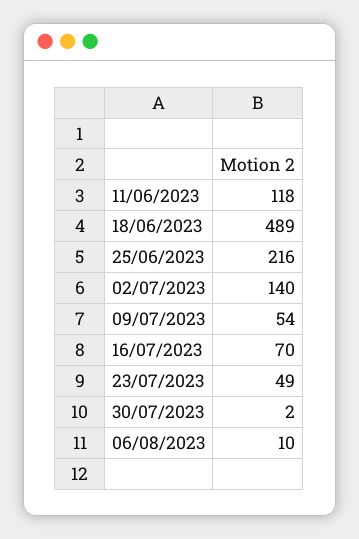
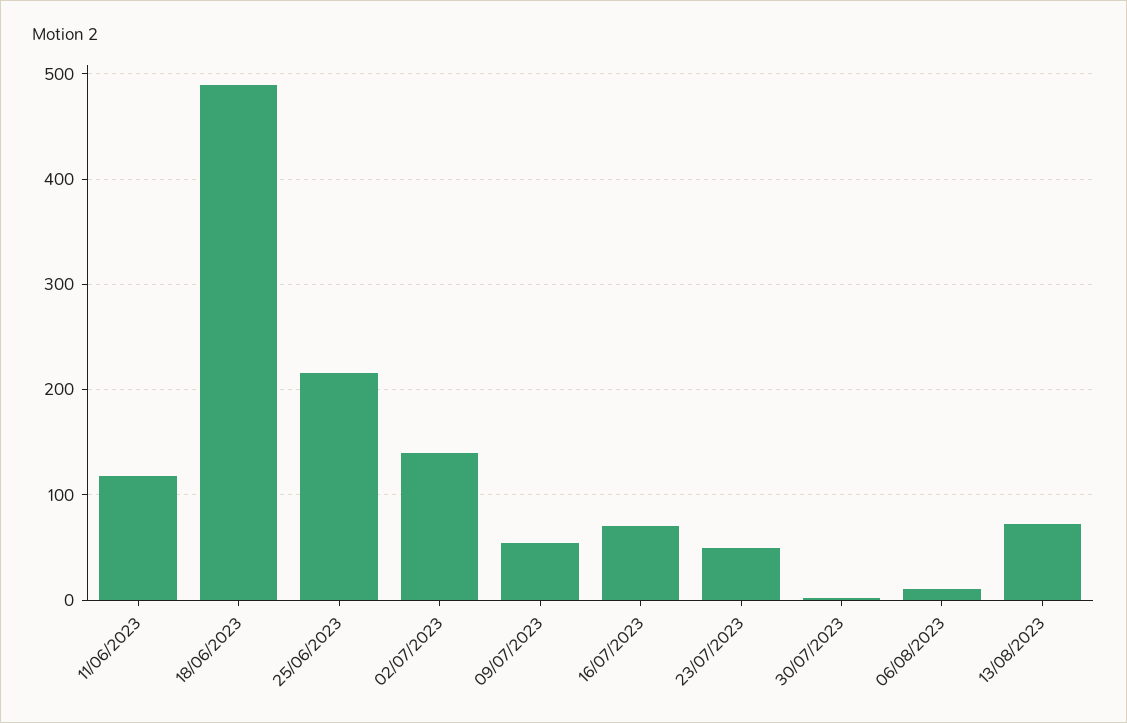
13/08/2023: none -> 70

